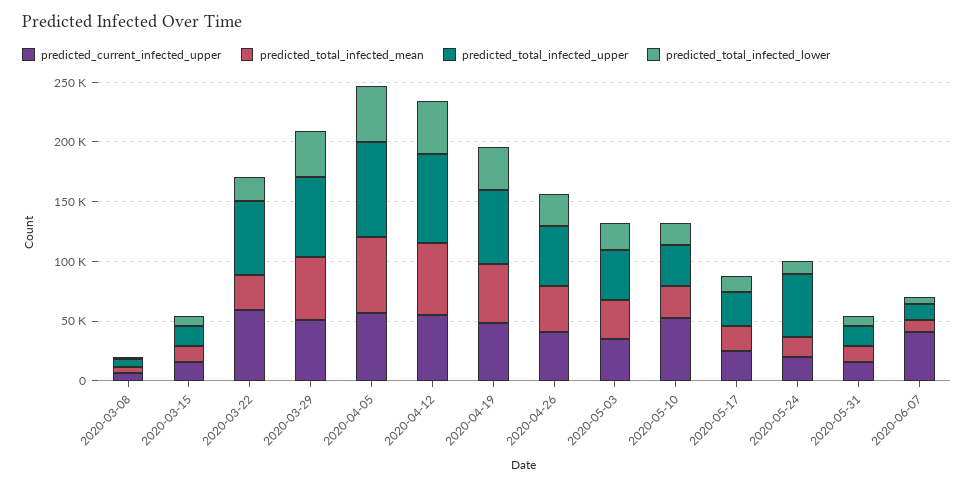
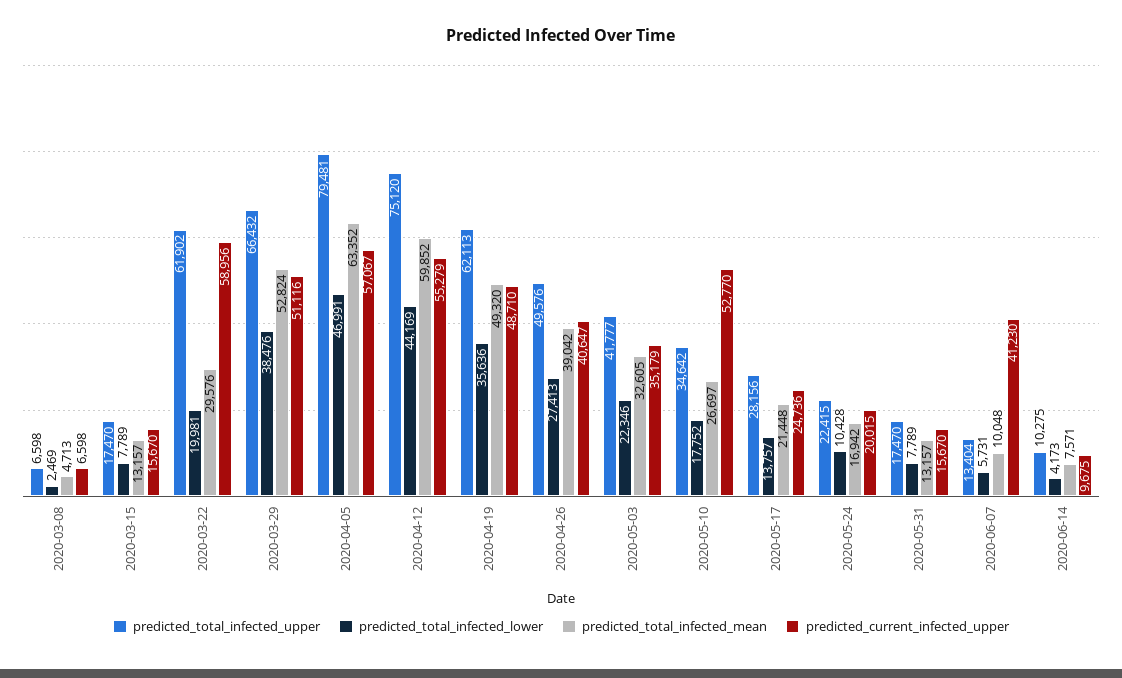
predicted_total_infected_upper, 2020-05-24: 50000 -> 22415
predicted_total_infected_upper, 2020-06-14: none -> 10275
predicted_total_infected_lower, 2020-06-14: none -> 4173
predicted_total_infected_mean, 2020-06-14: none -> 7571
predicted_current_infected_upper, 2020-06-14: none -> 9675

